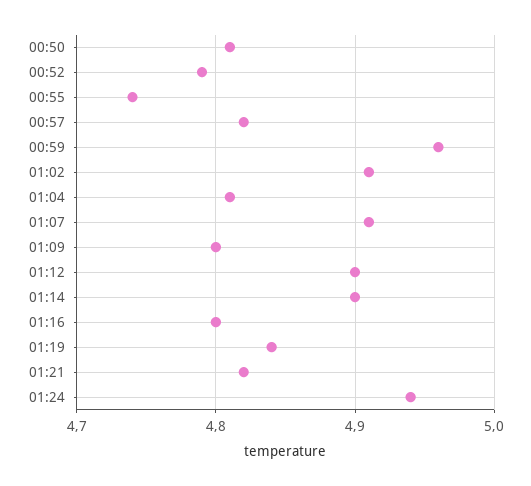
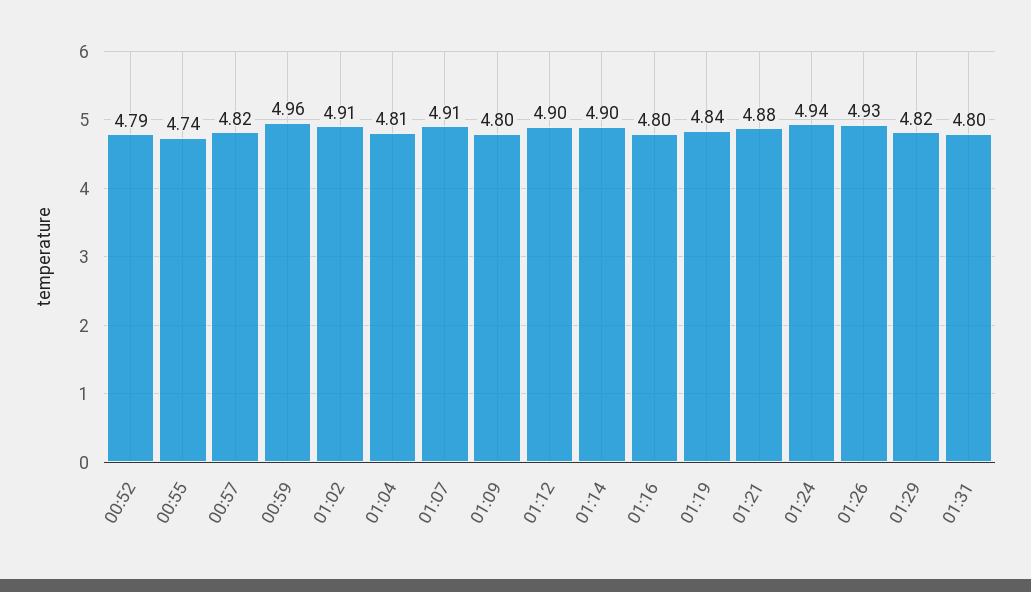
00:50: 4.81 -> none
01:21: 4.82 -> 4.88
01:26: none -> 4.93
01:29: none -> 4.82
01:31: none -> 4.8

